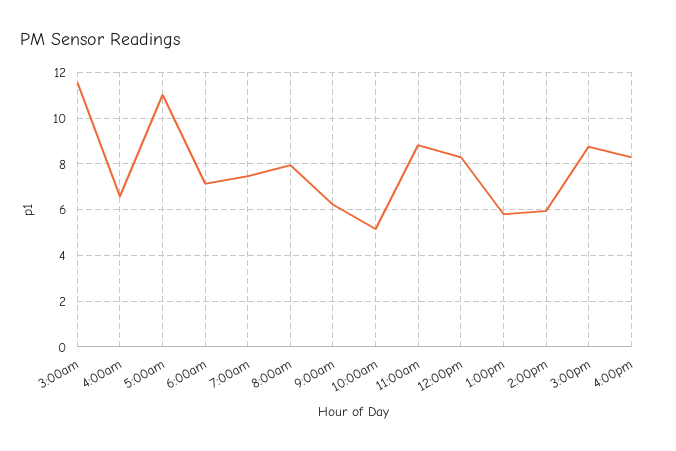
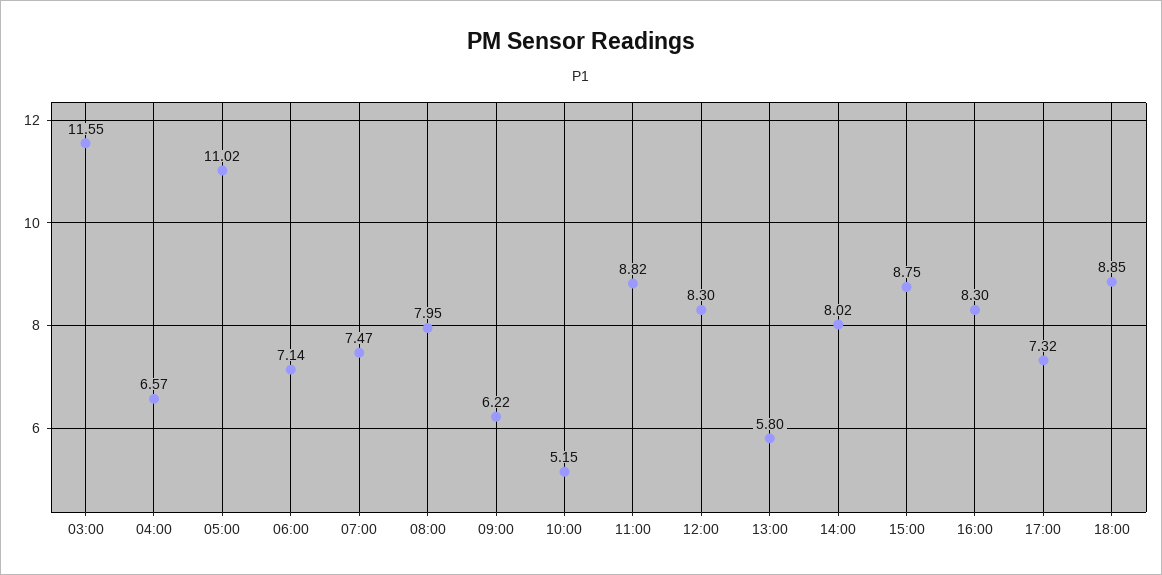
2:00pm: 6 -> 8.02
17:00: none -> 7.32
18:00: none -> 8.85

